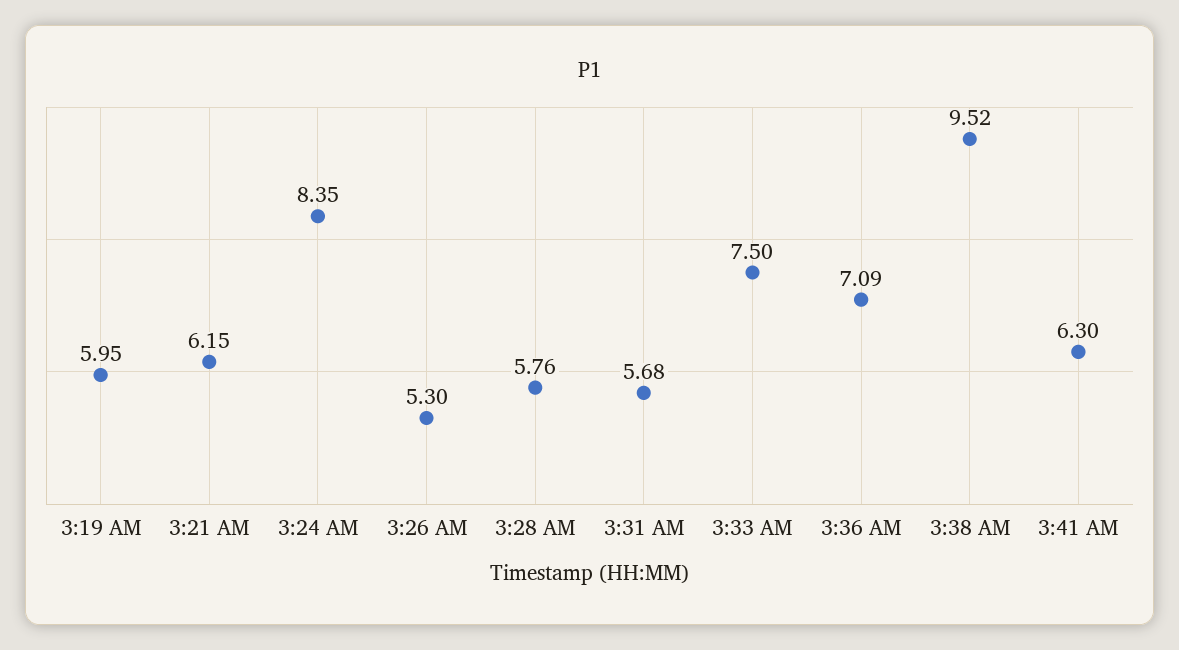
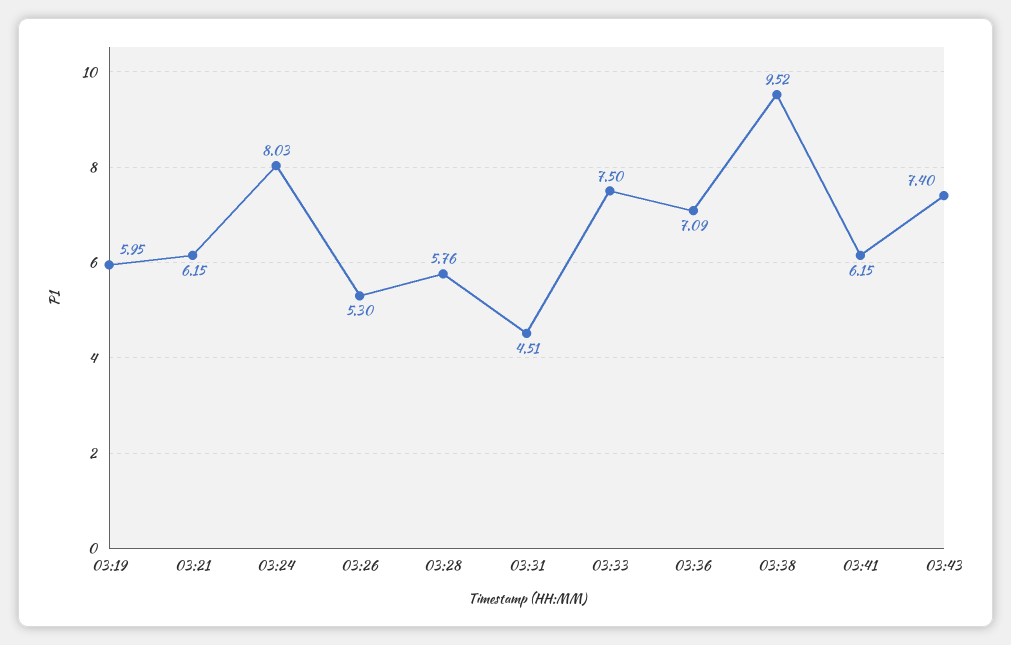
3:24 AM: 8.35 -> 8.03
3:31 AM: 5.68 -> 4.51
3:41 AM: 6.3 -> 6.15
03:43: none -> 7.4

